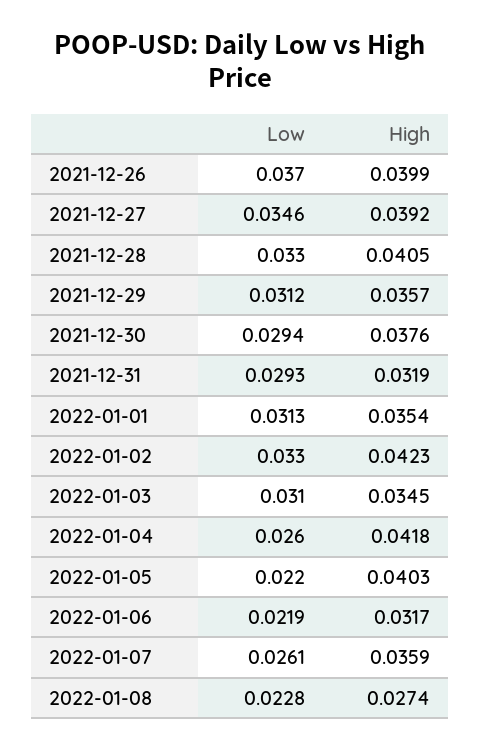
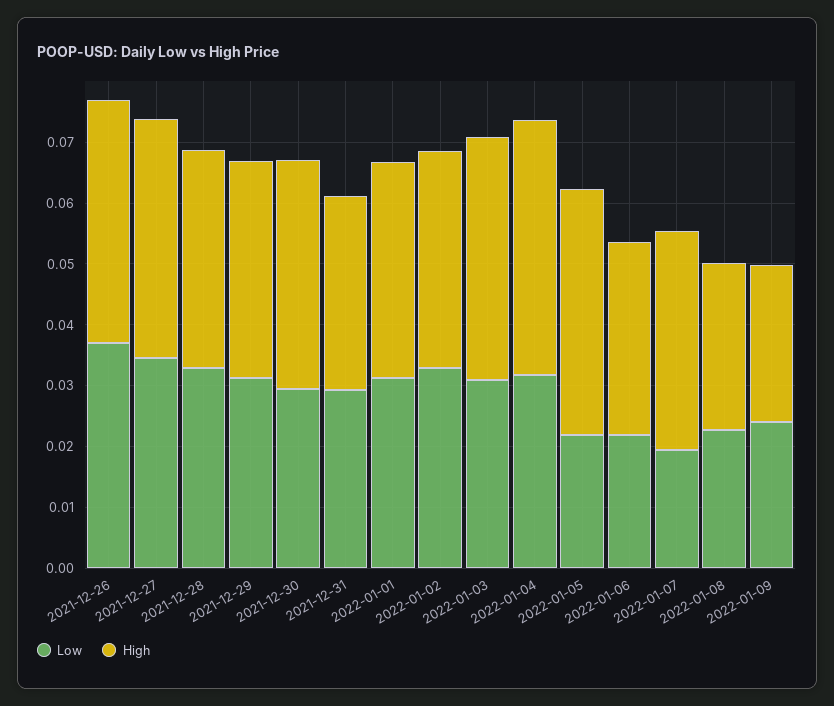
High, 2021-12-28: 0.0405 -> 0.036
High, 2022-01-02: 0.0423 -> 0.036
High, 2022-01-03: 0.0345 -> 0.04
Low, 2022-01-04: 0.026 -> 0.032
Low, 2022-01-07: 0.0261 -> 0.02
Low, 2022-01-09: none -> 0.024
High, 2022-01-09: none -> 0.026

